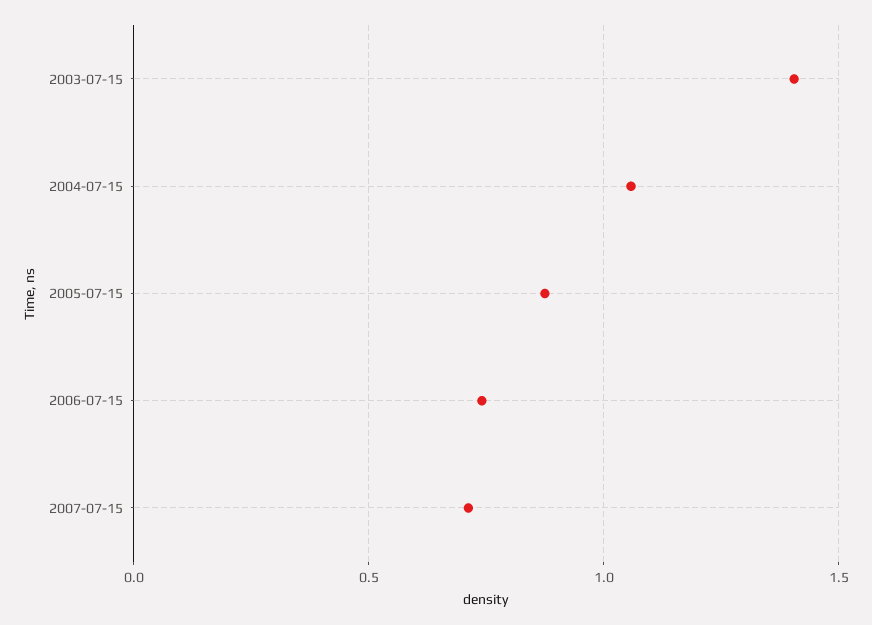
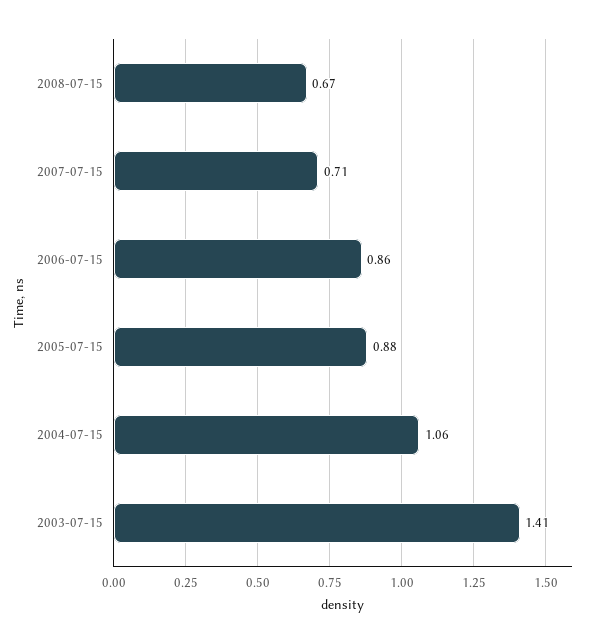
2006-07-15: 0.75 -> 0.86
2008-07-15: none -> 0.67

